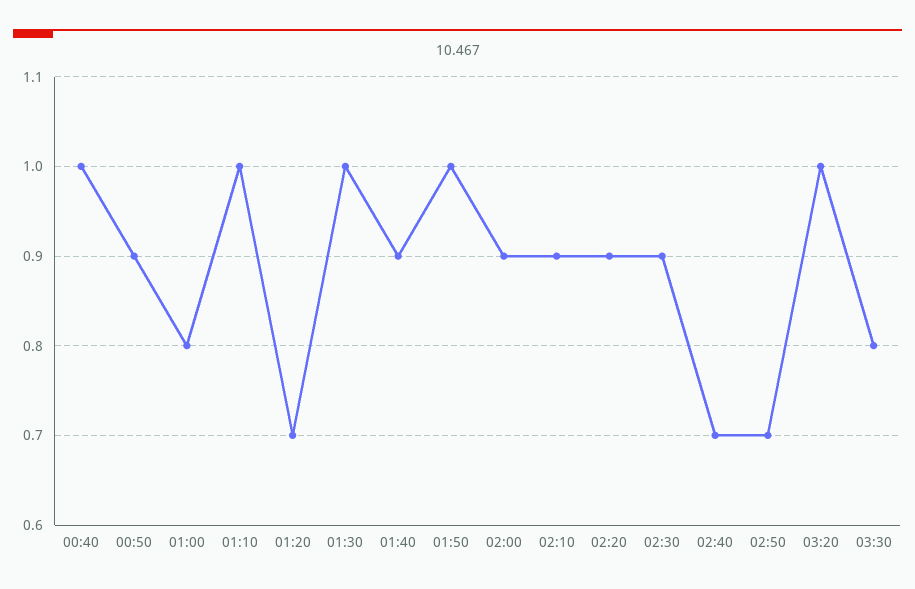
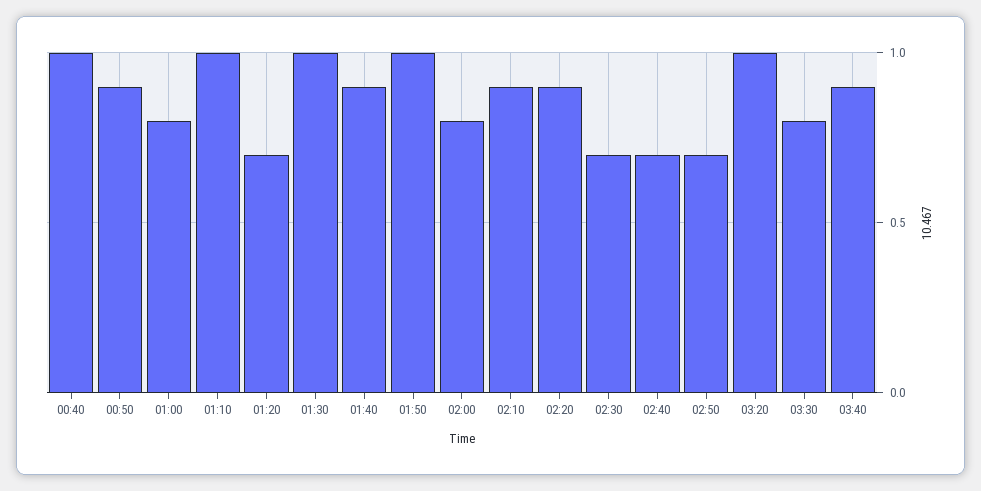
02:00: 0.9 -> 0.8
02:30: 0.9 -> 0.7
03:40: none -> 0.9

